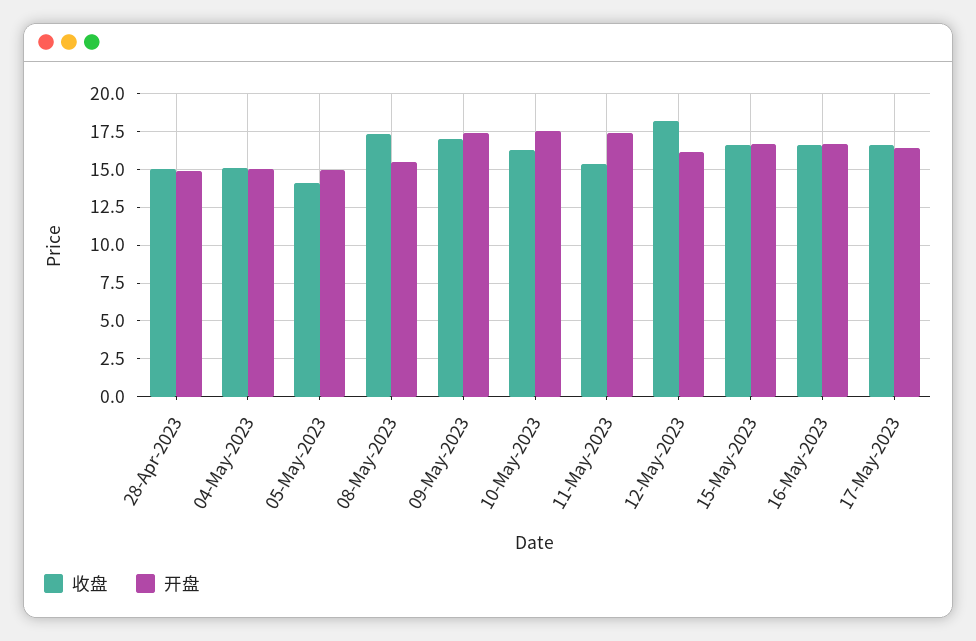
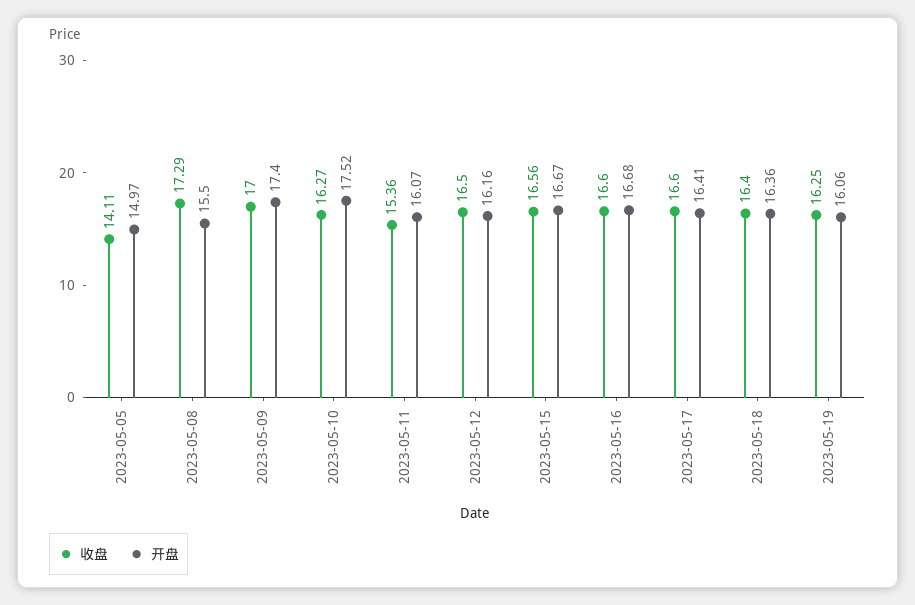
收盘, 28-Apr-2023: 15 -> none
开盘, 28-Apr-2023: 15 -> none
收盘, 04-May-2023: 15 -> none
开盘, 04-May-2023: 15 -> none
开盘, 11-May-2023: 17.5 -> 16.07
收盘, 12-May-2023: 18 -> 16.5
收盘, 2023-05-18: none -> 16.4
开盘, 2023-05-18: none -> 16.36
收盘, 2023-05-19: none -> 16.25
开盘, 2023-05-19: none -> 16.06

